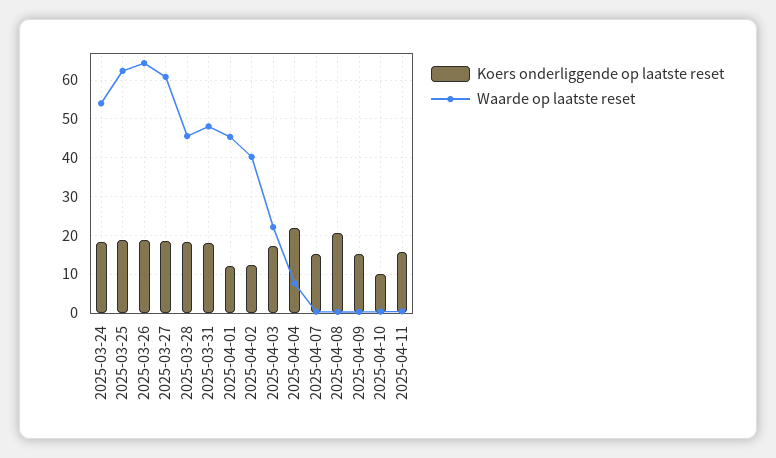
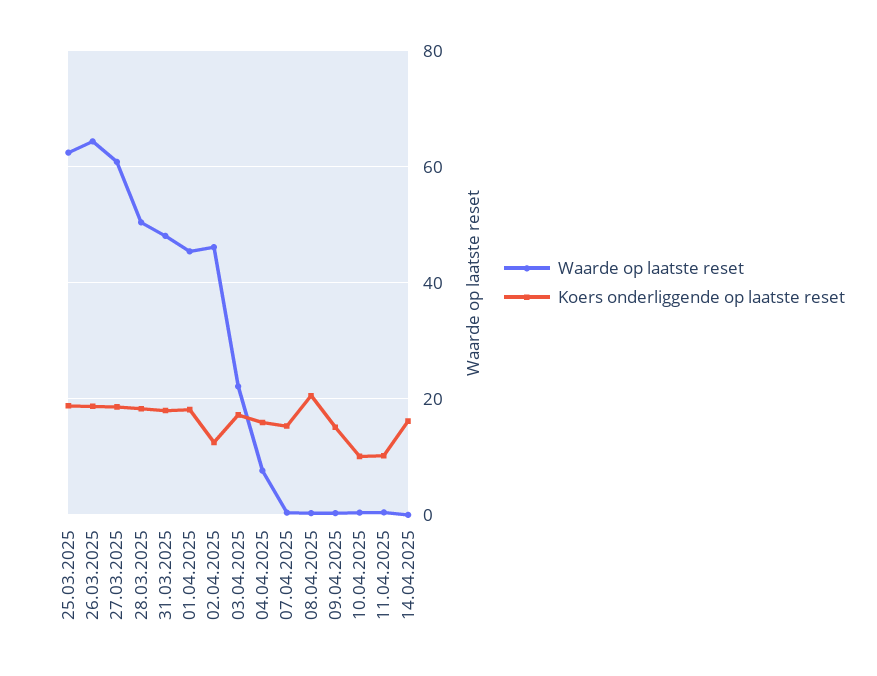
Koers onderliggende op laatste reset, 2025-03-24: 18 -> none
Waarde op laatste reset, 2025-03-24: 54 -> none
Waarde op laatste reset, 2025-03-28: 46 -> 50
Koers onderliggende op laatste reset, 2025-04-01: 12 -> 18
Waarde op laatste reset, 2025-04-02: 40 -> 46
Koers onderliggende op laatste reset, 2025-04-04: 22 -> 16
Koers onderliggende op laatste reset, 2025-04-11: 16 -> 10
Waarde op laatste reset, 14.04.2025: none -> 0
Koers onderliggende op laatste reset, 14.04.2025: none -> 16

